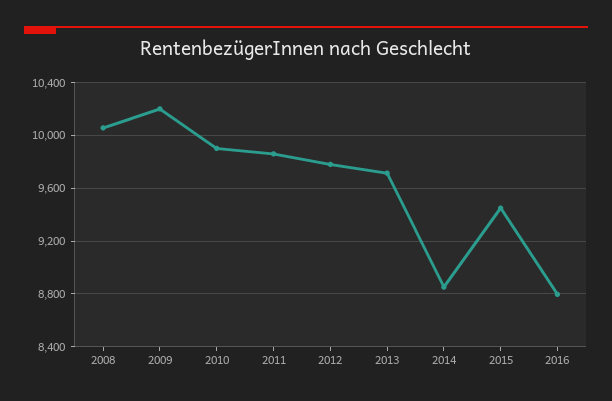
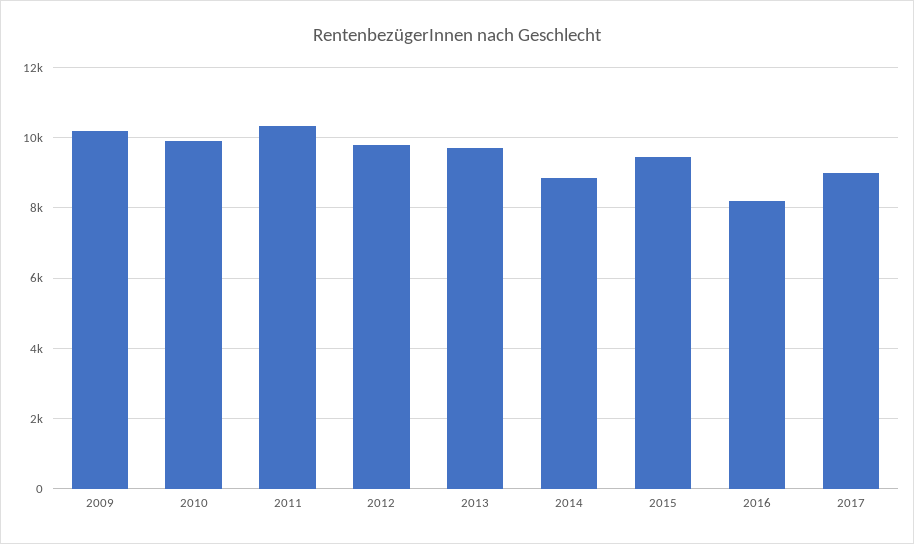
2008: 10050 -> none
2011: 9850 -> 10400
2016: 8800 -> 8200
2017: none -> 9000

